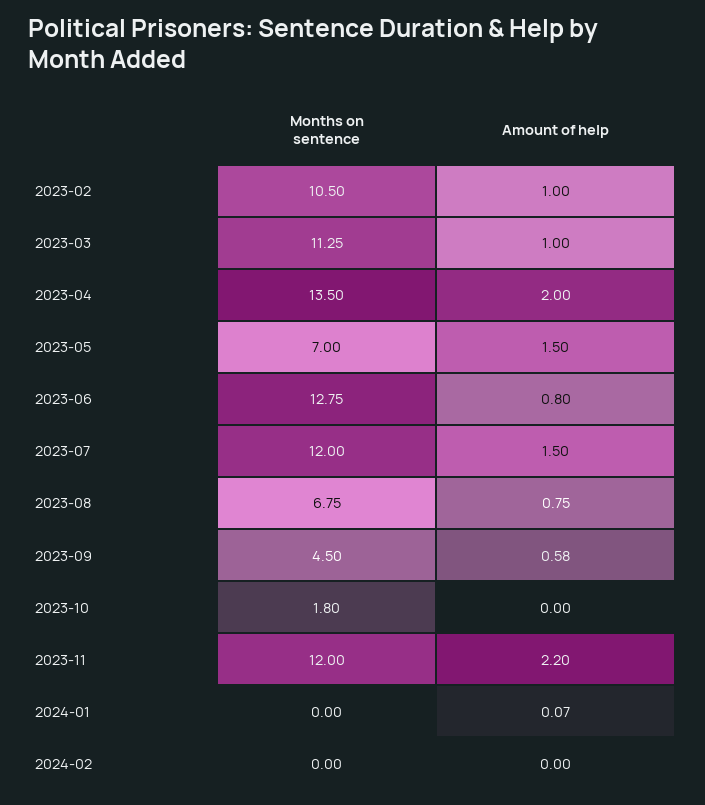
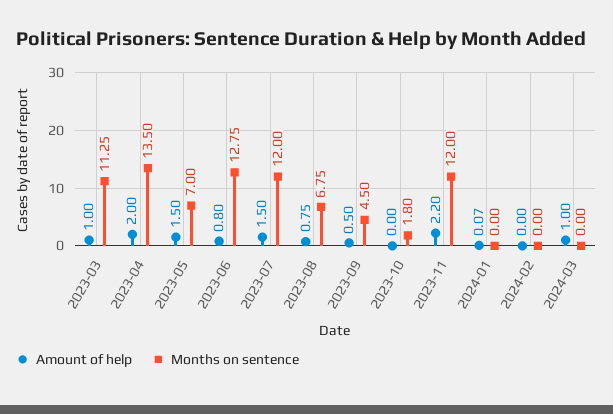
Months on sentence, 2023-02: 10.5 -> none
Amount of help, 2023-02: 1 -> none
Amount of help, 2023-09: 0.58 -> 0.5
Amount of help, 2024-03: none -> 1
Months on sentence, 2024-03: none -> 0

